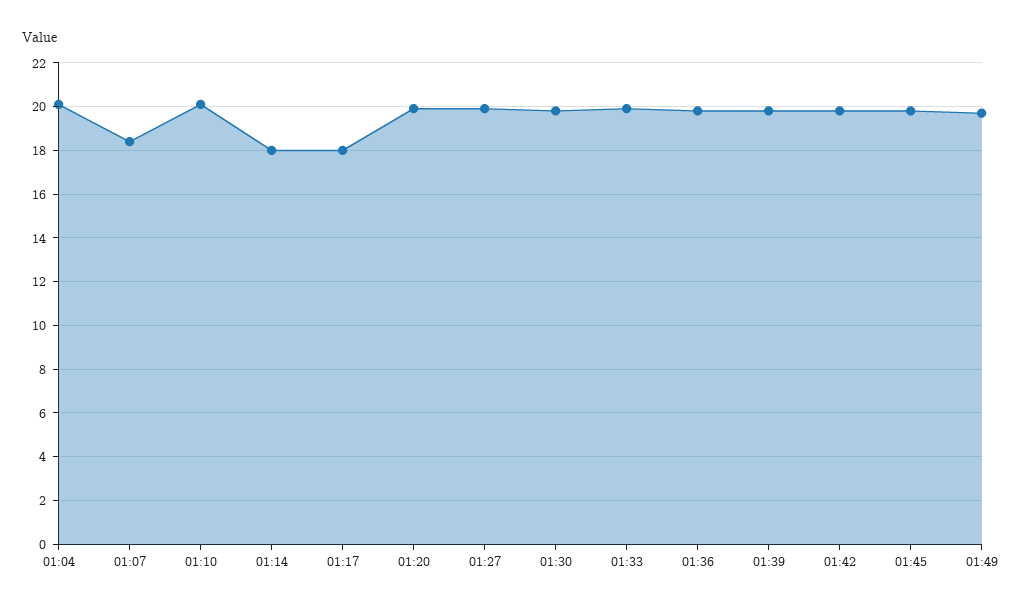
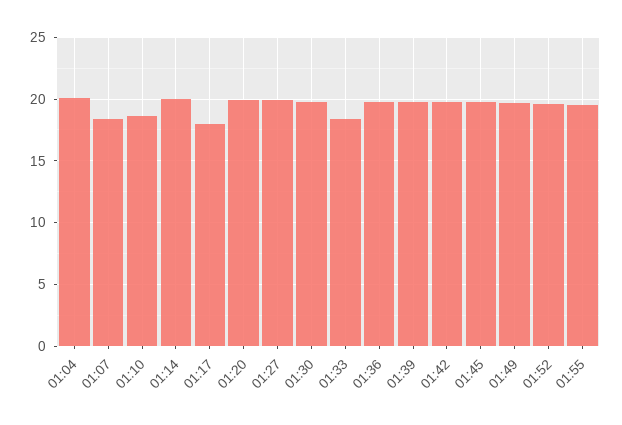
01:10: 20 -> 18.5
01:14: 18 -> 20
01:33: 20 -> 18.5
01:52: none -> 19.5
01:55: none -> 19.5

